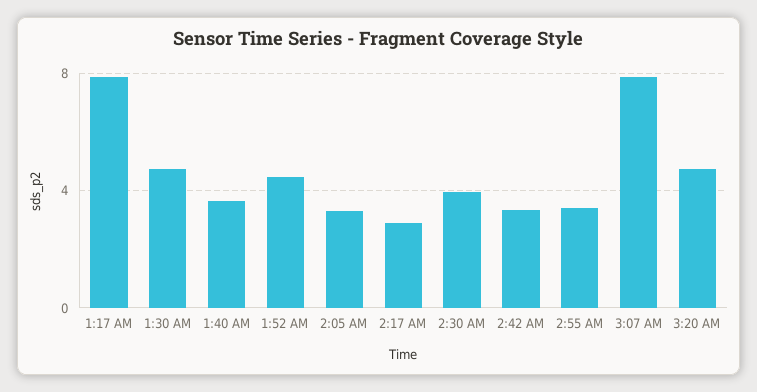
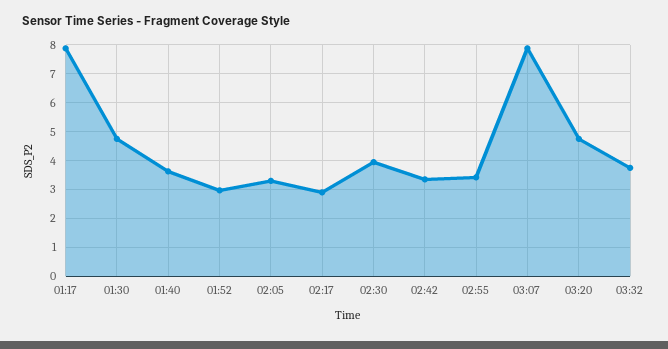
1:52 AM: 4.5 -> 3
03:32: none -> 3.75

